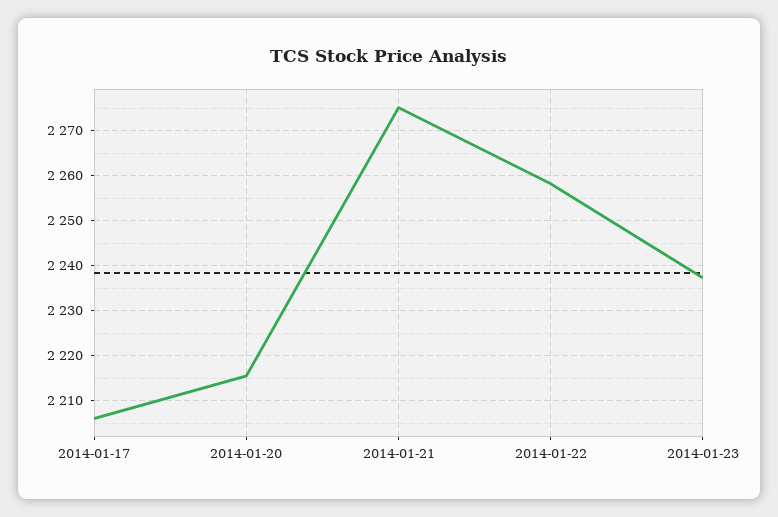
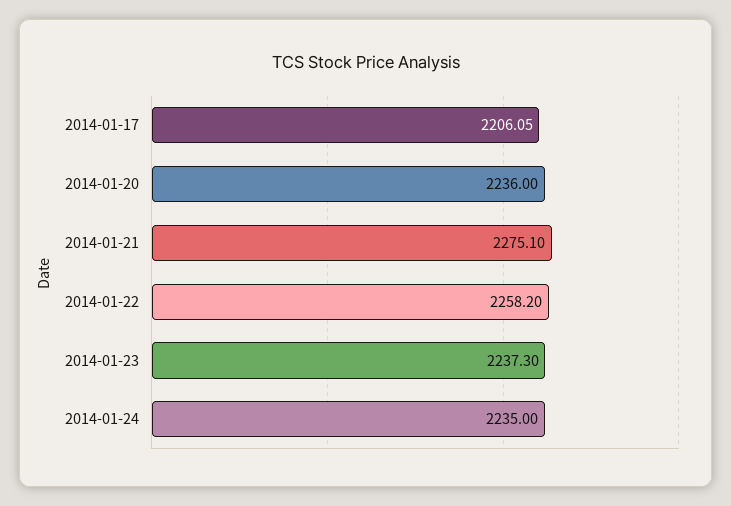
2014-01-20: 2216 -> 2236
2014-01-24: none -> 2235

